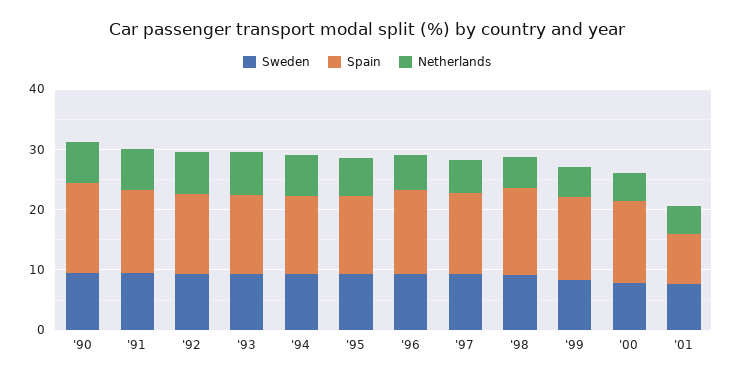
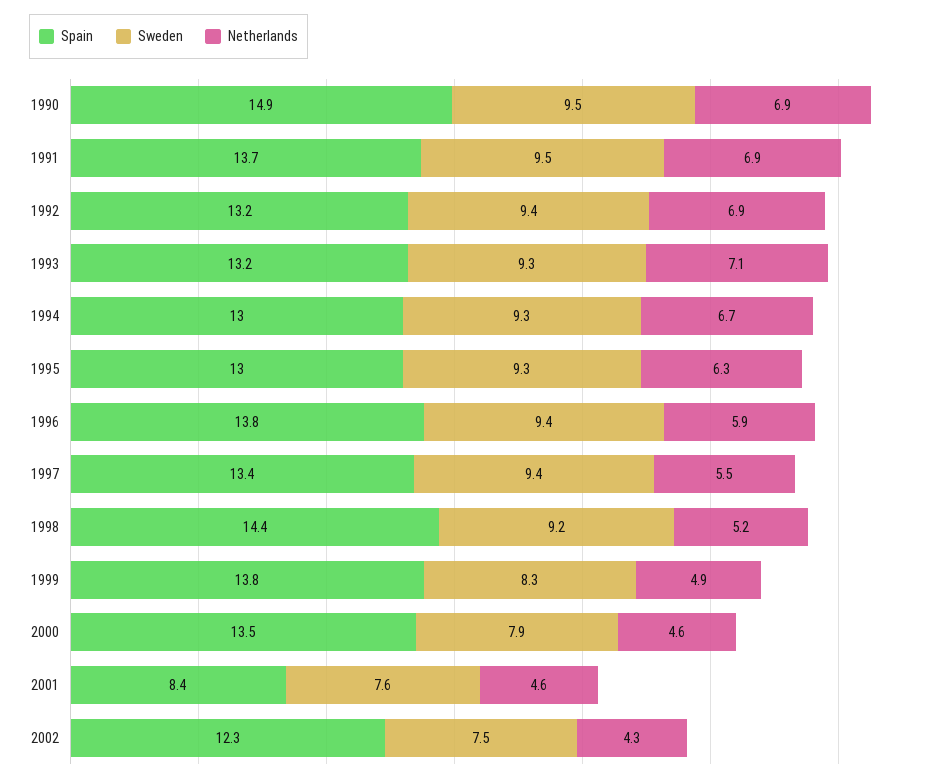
Spain, 2002: none -> 12.3
Sweden, 2002: none -> 7.5
Netherlands, 2002: none -> 4.3

